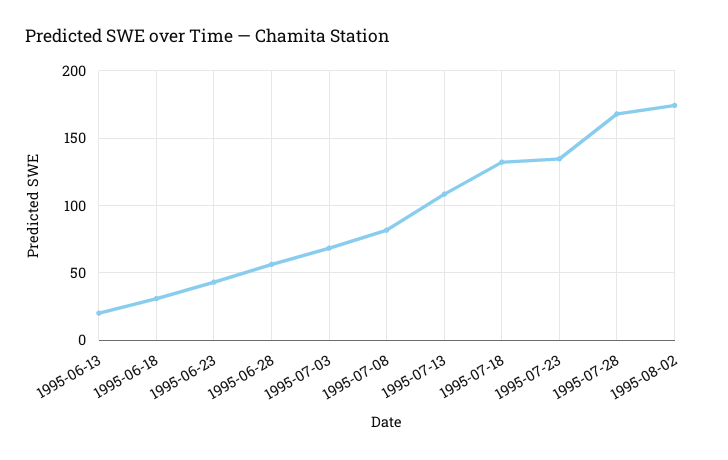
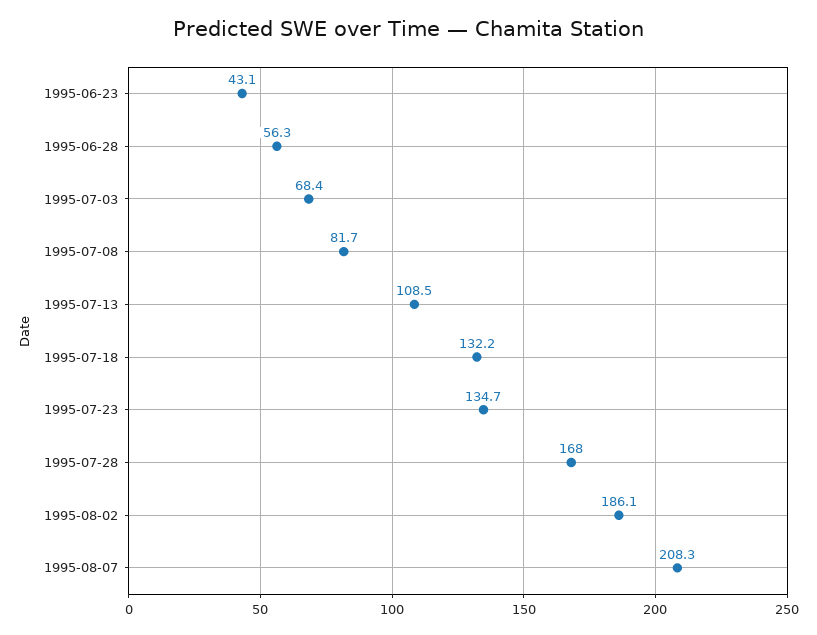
1995-06-13: 20 -> none
1995-06-18: 30 -> none
1995-08-02: 175 -> 186.1
1995-08-07: none -> 208.3

